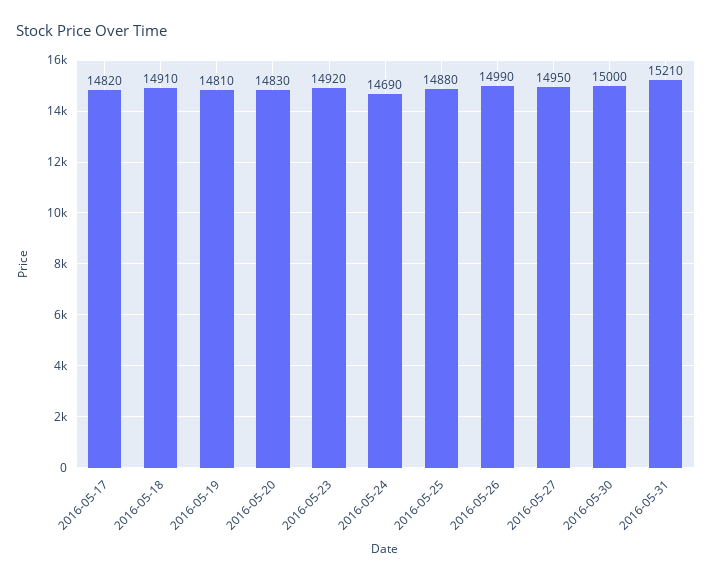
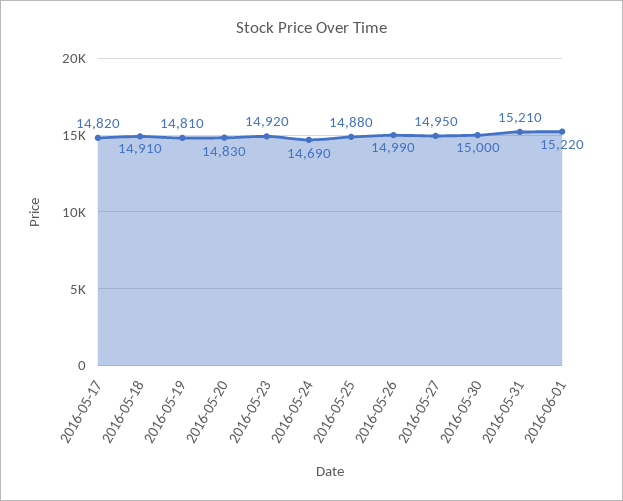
2016-06-01: none -> 15220

